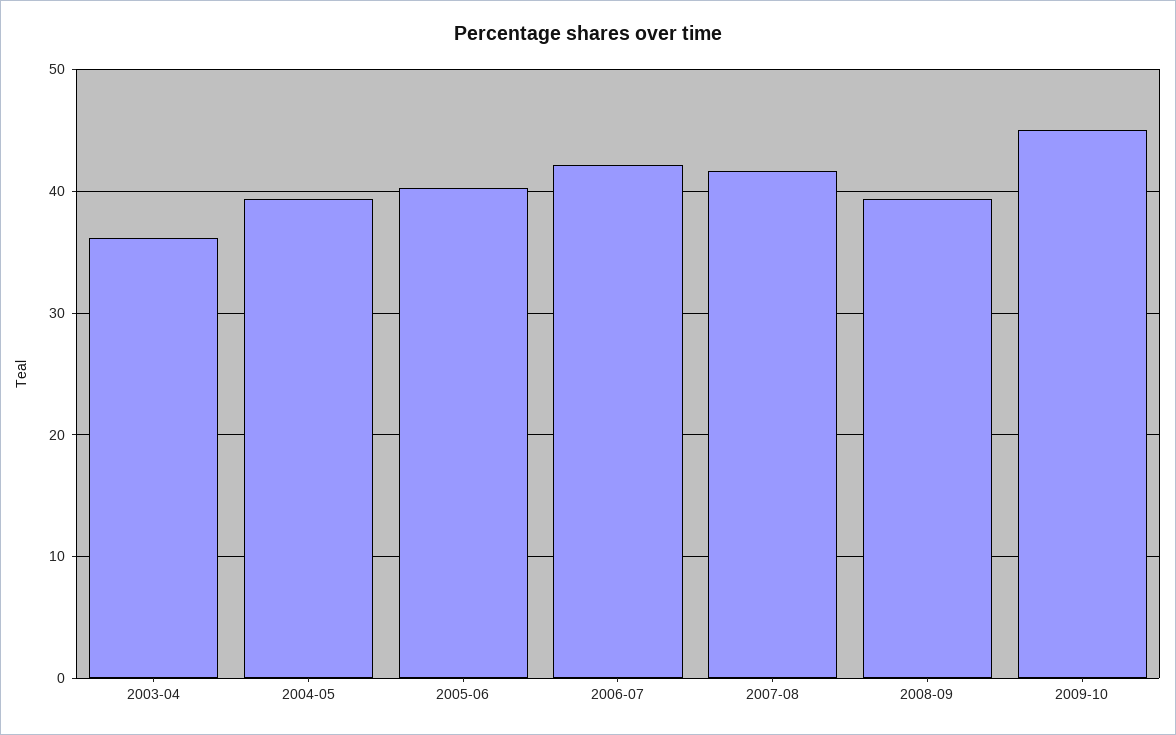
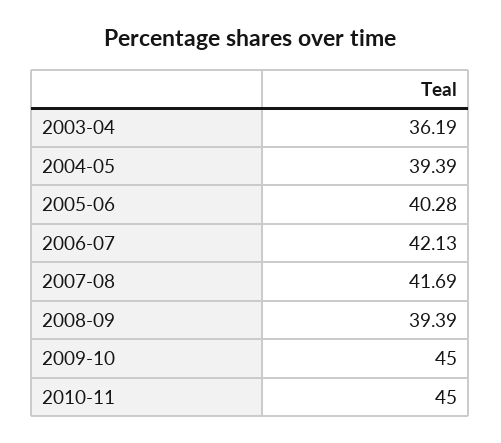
2010-11: none -> 45

